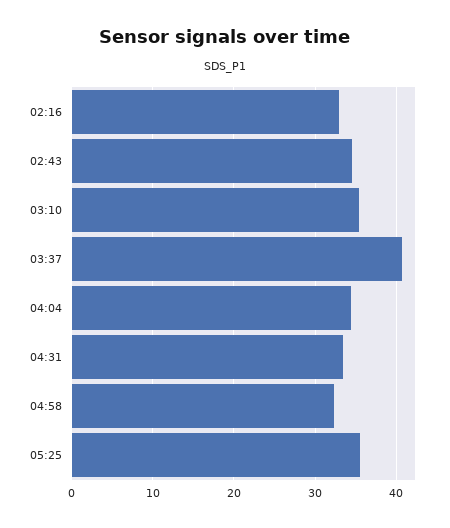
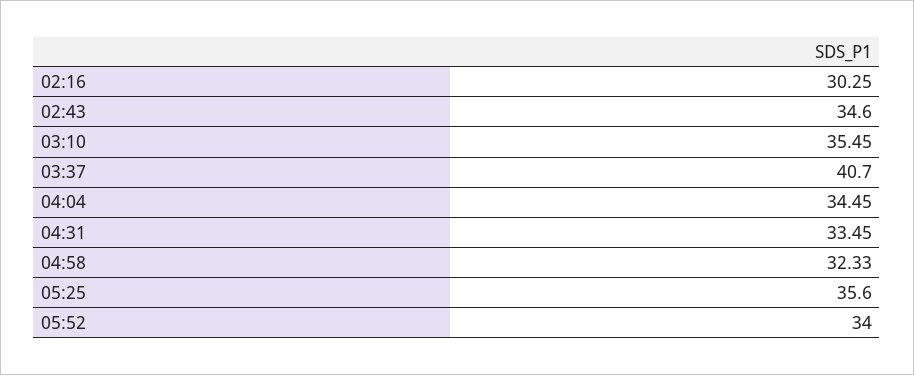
02:16: 33 -> 30.25
05:52: none -> 34

